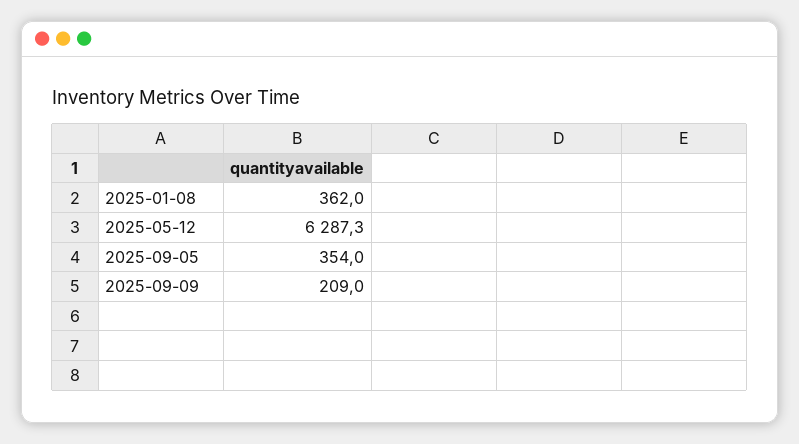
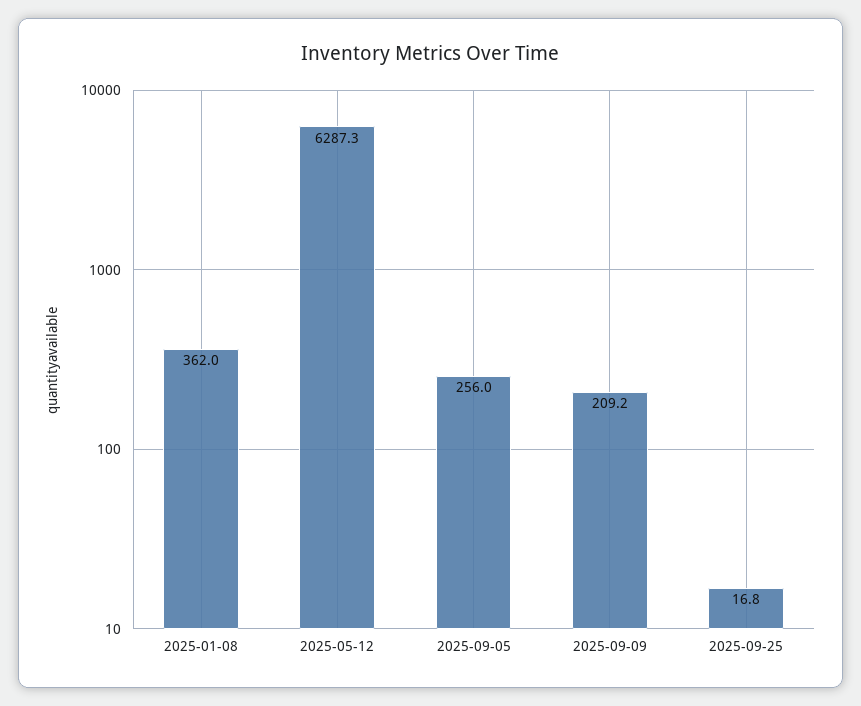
2025-09-05: 354 -> 256
2025-09-09: 209 -> 209.2
2025-09-25: none -> 16.8

